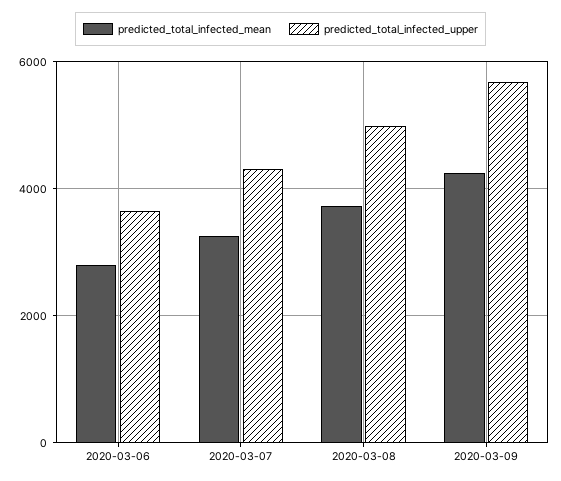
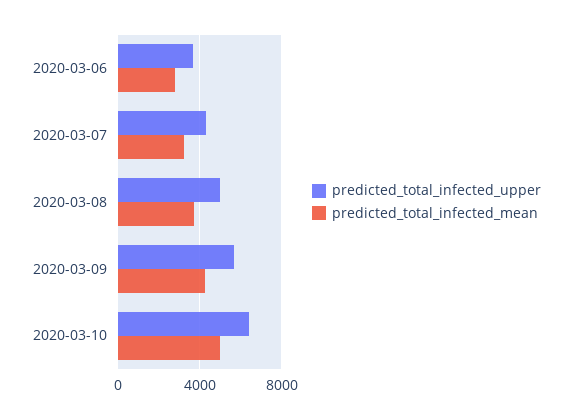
predicted_total_infected_upper, 2020-03-10: none -> 6500
predicted_total_infected_mean, 2020-03-10: none -> 5000

